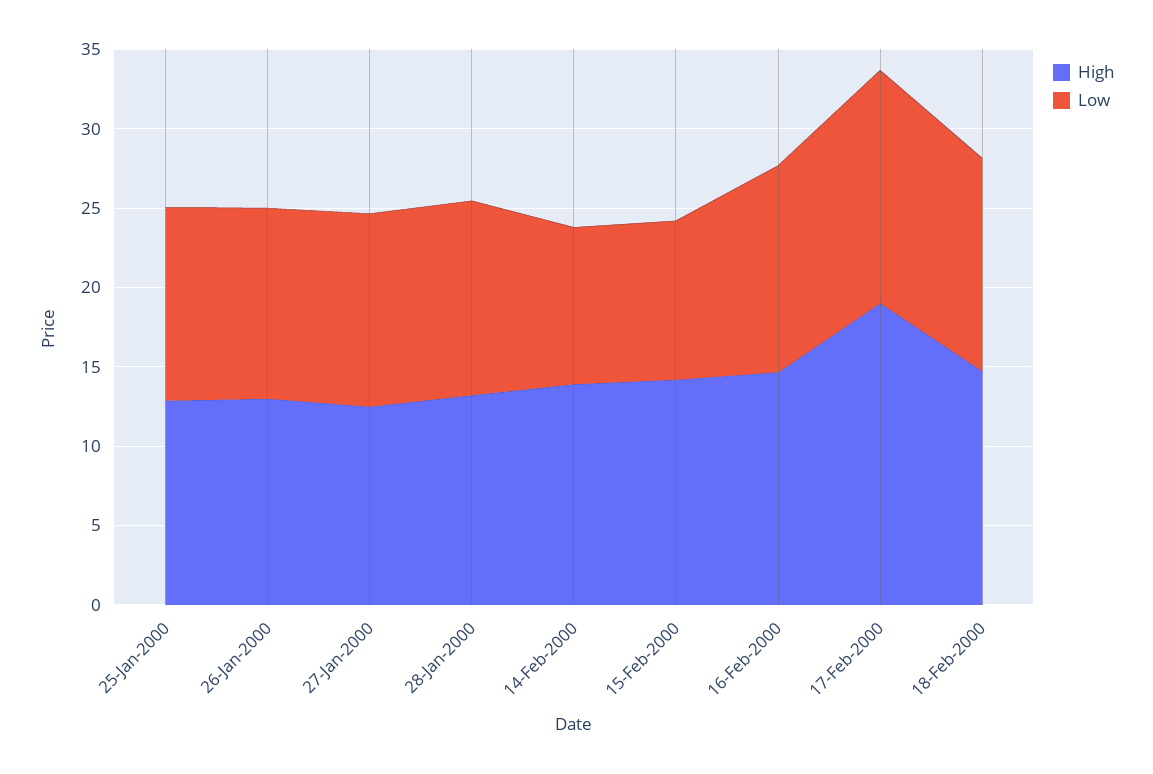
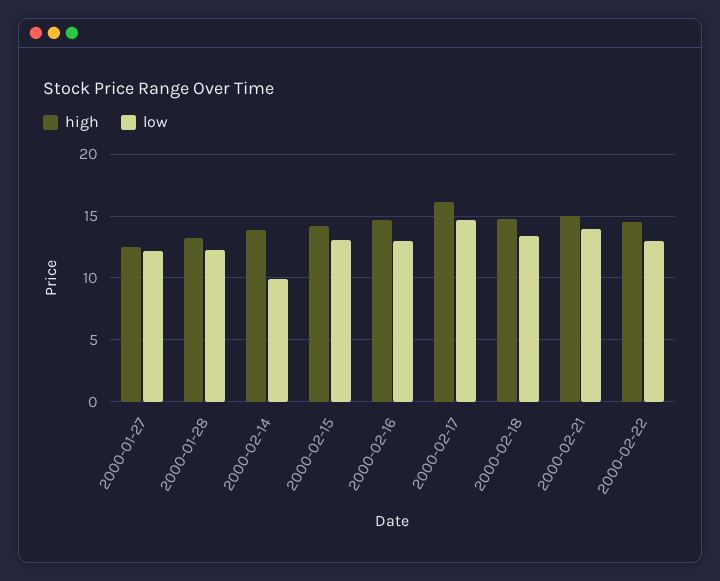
High, 25-Jan-2000: 13 -> none
Low, 25-Jan-2000: 12 -> none
High, 26-Jan-2000: 13 -> none
Low, 26-Jan-2000: 12 -> none
Low, 15-Feb-2000: 10 -> 13
High, 17-Feb-2000: 19 -> 16
High, 2000-02-21: none -> 15
Low, 2000-02-21: none -> 14
High, 2000-02-22: none -> 14.5
Low, 2000-02-22: none -> 13

